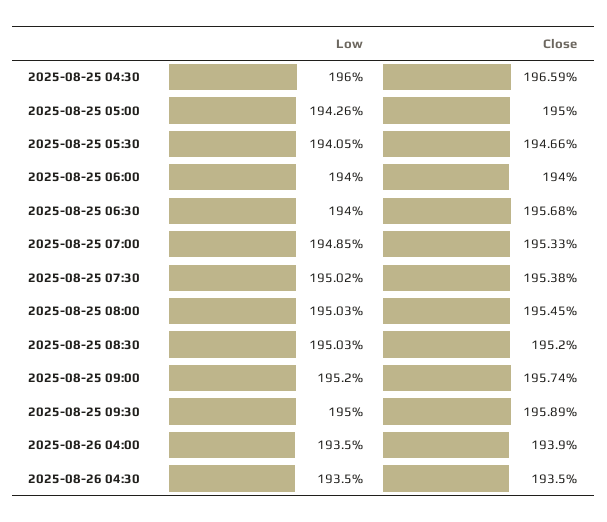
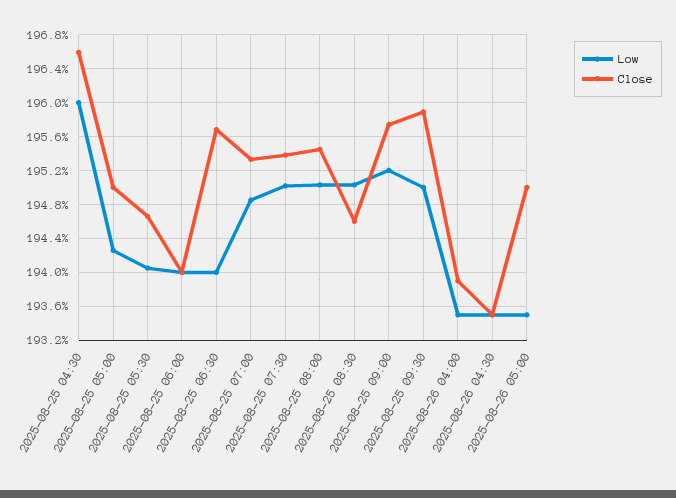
Close, 2025-08-25 08:30: 195.2 -> 194.6
Low, 2025-08-26 05:00: none -> 193.5
Close, 2025-08-26 05:00: none -> 195

